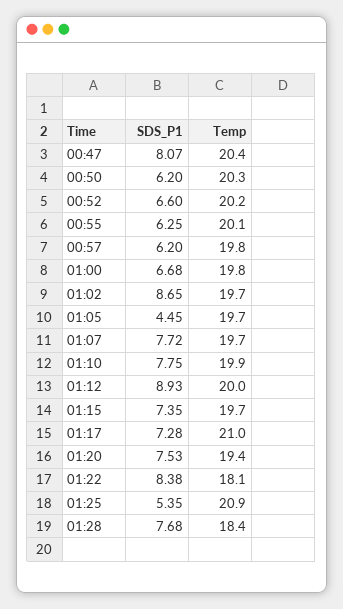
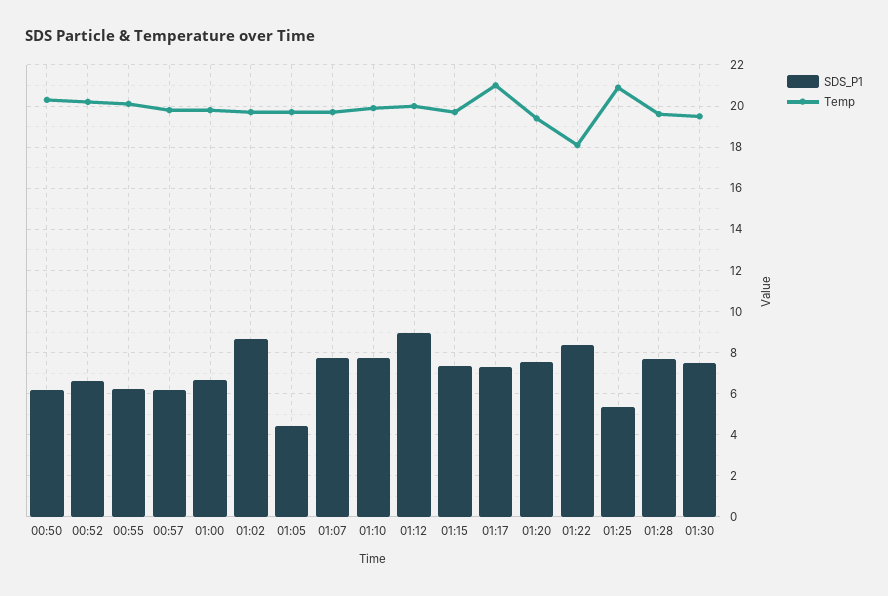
SDS_P1, 00:47: 8.07 -> none
Temp, 00:47: 20.4 -> none
Temp, 01:28: 18.4 -> 19.5
SDS_P1, 01:30: none -> 7.5
Temp, 01:30: none -> 19.5

